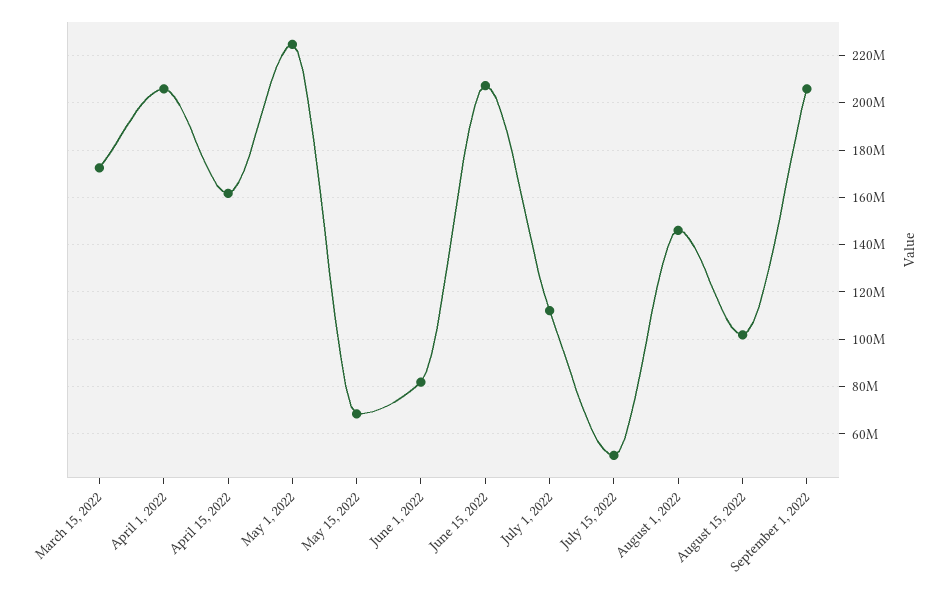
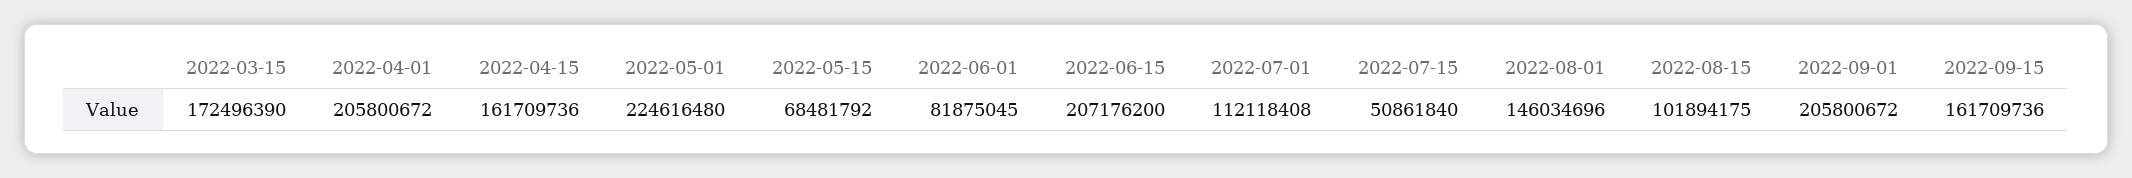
2022-09-15: none -> 161709736

